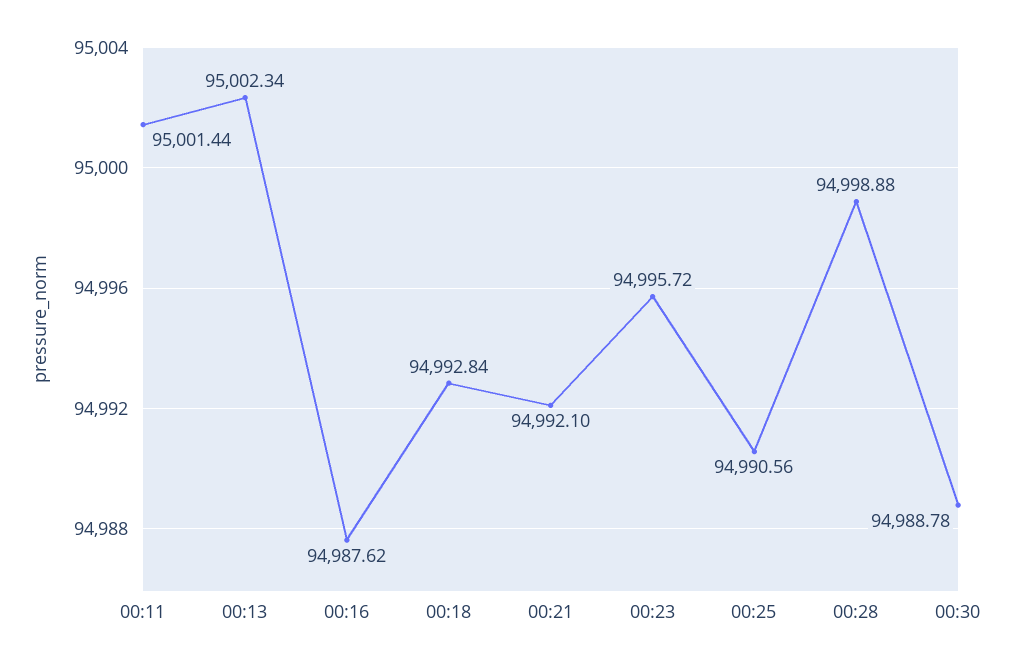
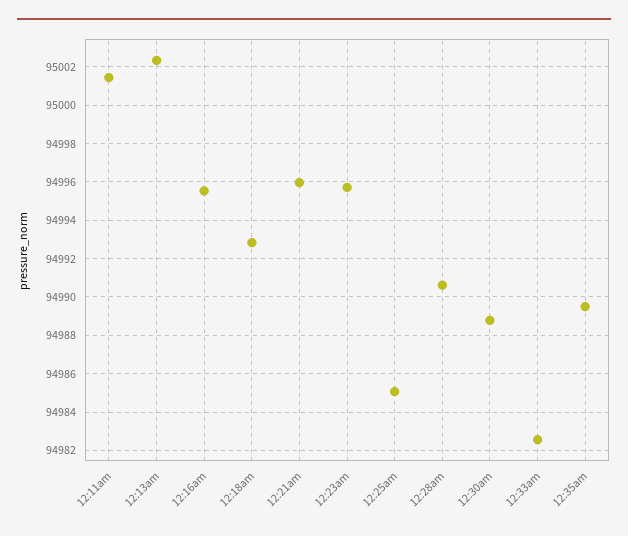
00:16: 94987.62 -> 94995.5
00:21: 94992.1 -> 94996
00:25: 94990.56 -> 94985
00:28: 94998.88 -> 94990.5
12:33am: none -> 94982.5
12:35am: none -> 94989.5

